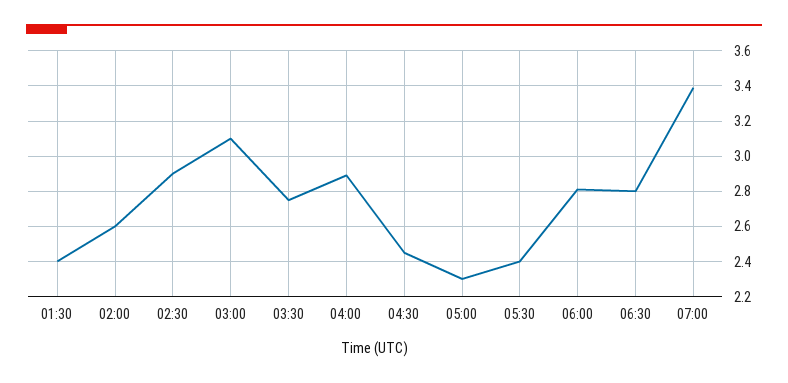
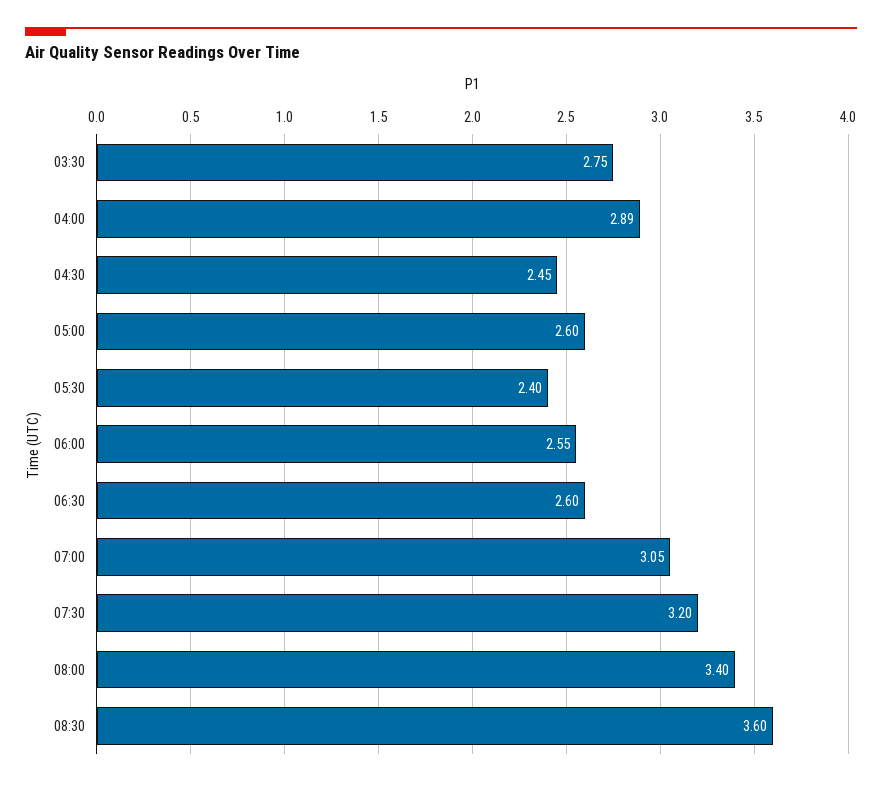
01:30: 2.4 -> none
02:00: 2.6 -> none
02:30: 2.9 -> none
03:00: 3.1 -> none
05:00: 2.3 -> 2.6
06:00: 2.8 -> 2.55
06:30: 2.8 -> 2.6
07:00: 3.4 -> 3.05
07:30: none -> 3.2
08:00: none -> 3.4
08:30: none -> 3.6

